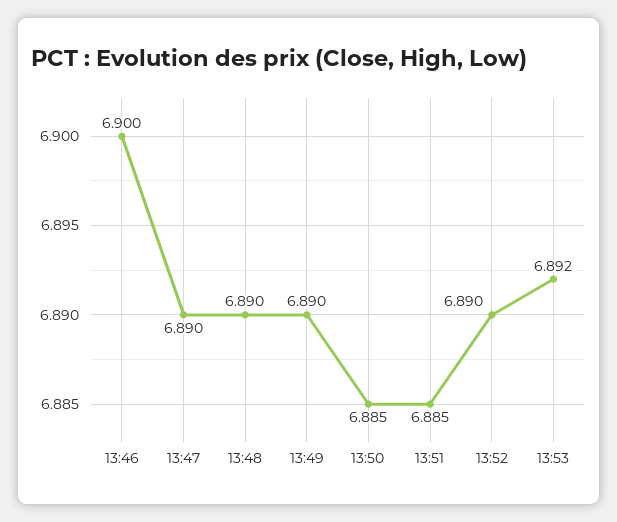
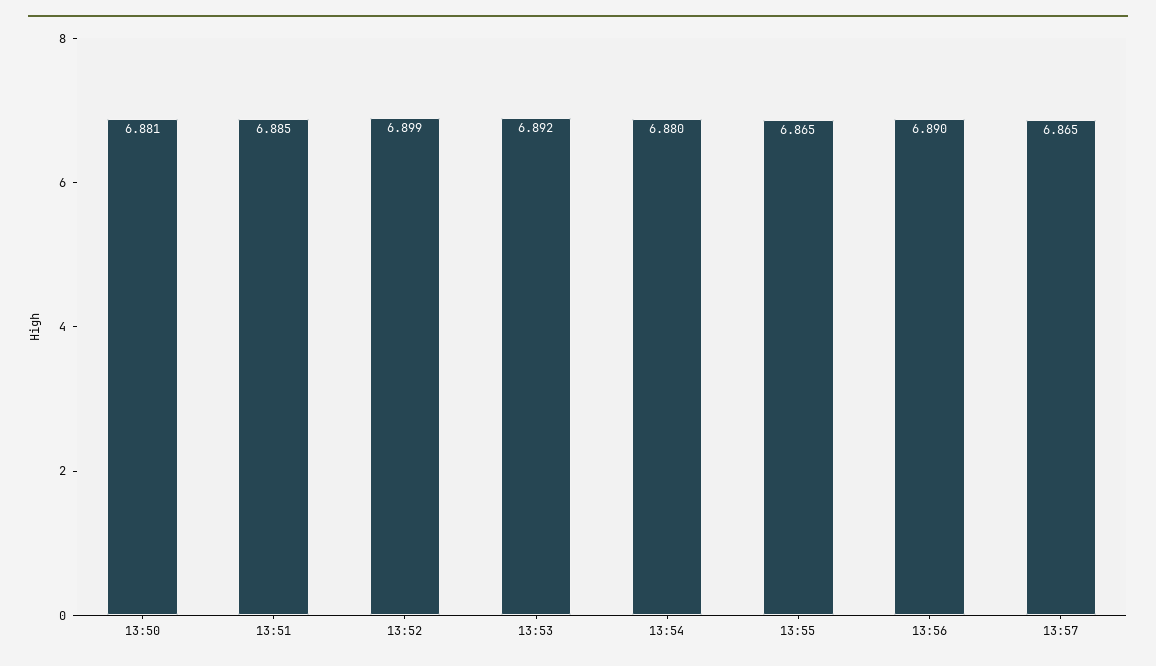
13:46: 6.9 -> none
13:47: 6.89 -> none
13:48: 6.89 -> none
13:49: 6.89 -> none
13:50: 6.885 -> 6.881
13:52: 6.89 -> 6.899
13:54: none -> 6.88
13:55: none -> 6.865
13:56: none -> 6.89
13:57: none -> 6.865

